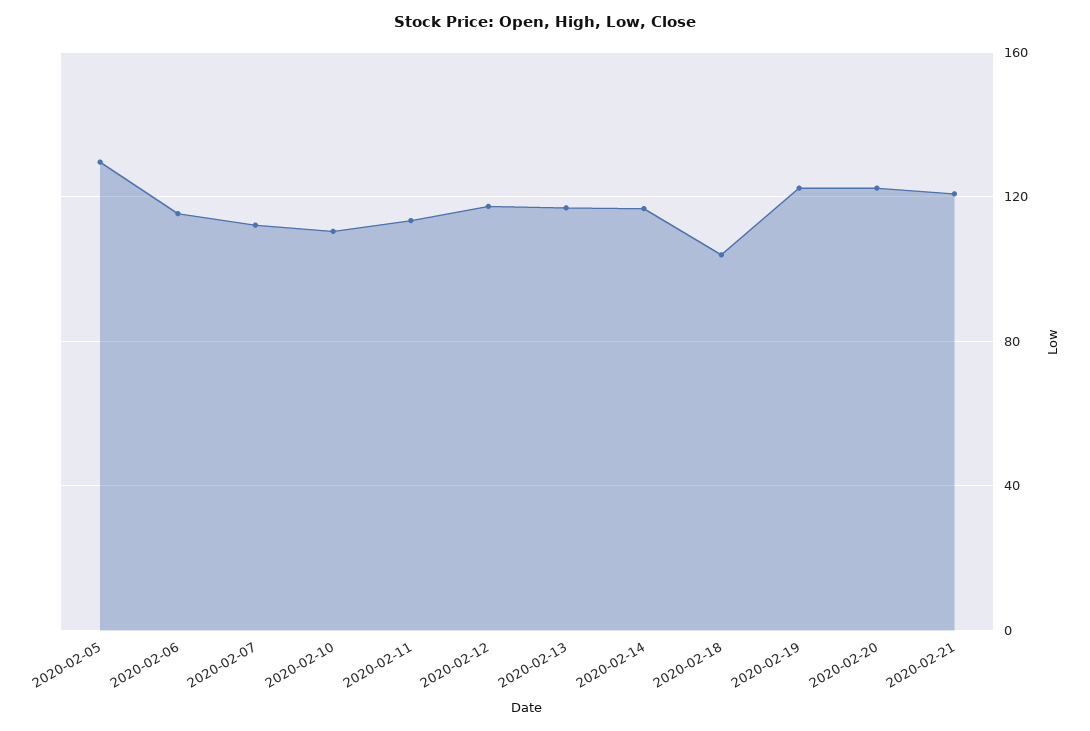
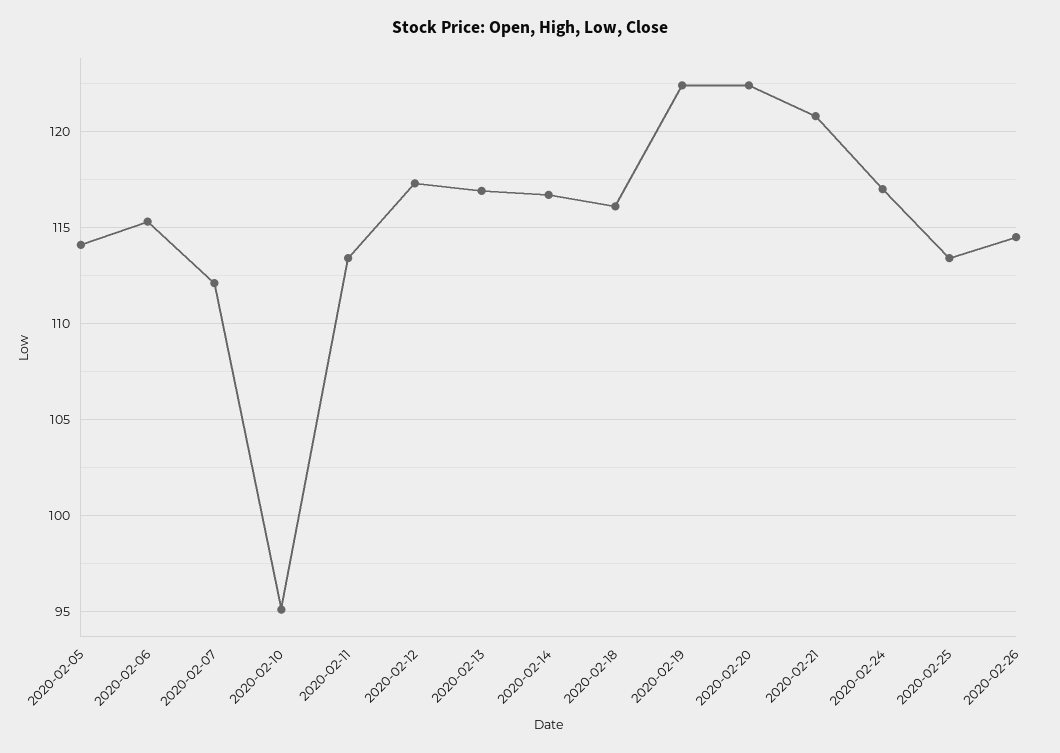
2020-02-05: 130 -> 114
2020-02-10: 110 -> 95
2020-02-18: 105 -> 116
2020-02-24: none -> 117
2020-02-25: none -> 113.5
2020-02-26: none -> 114.5

